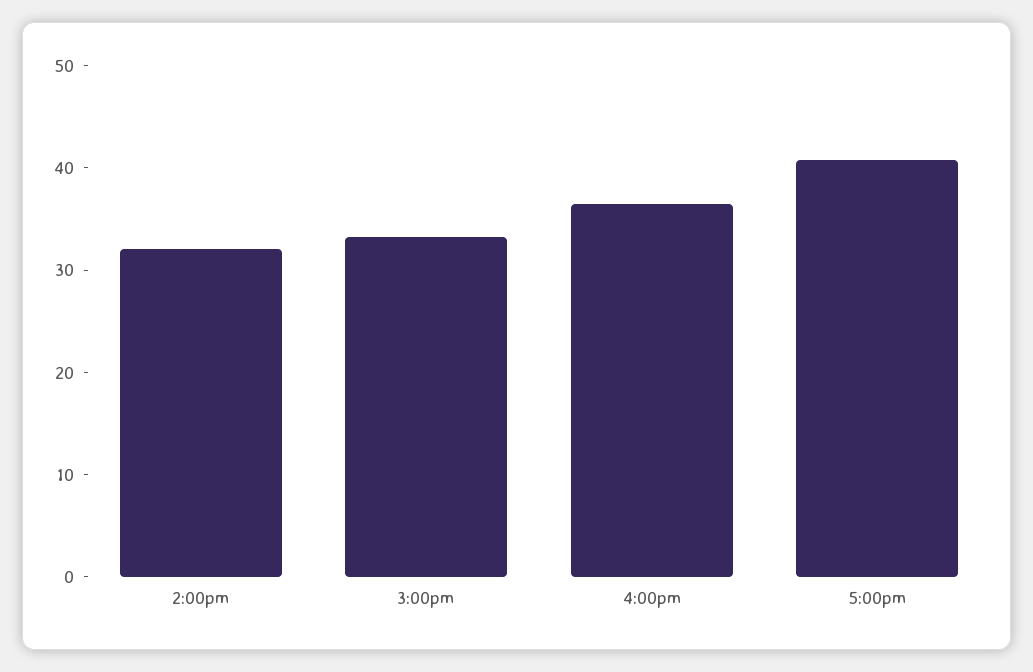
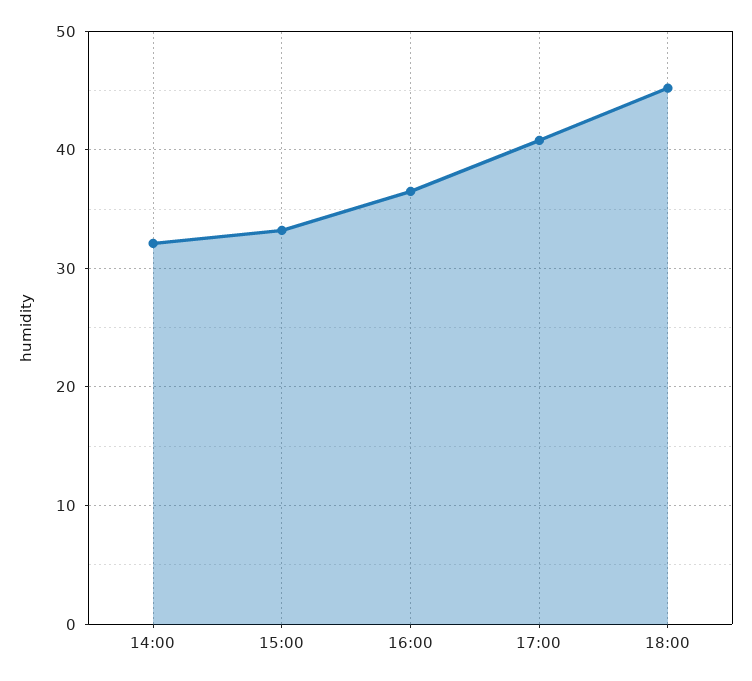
18:00: none -> 45

